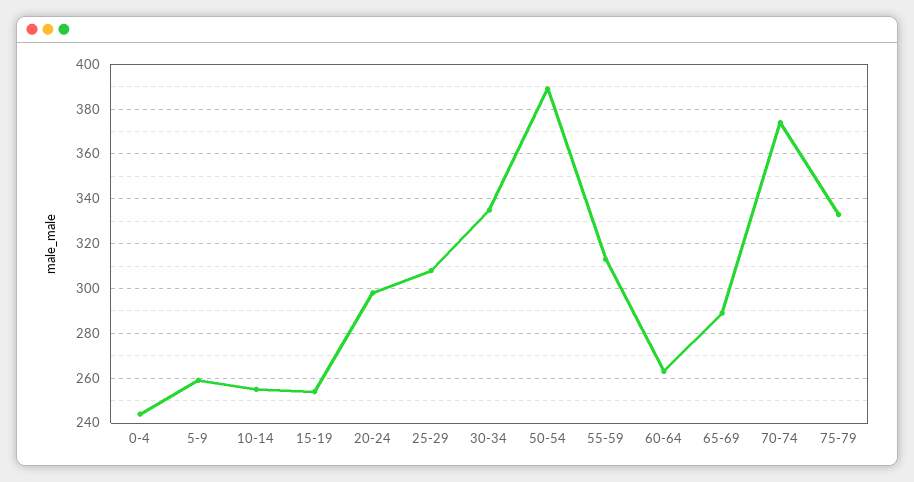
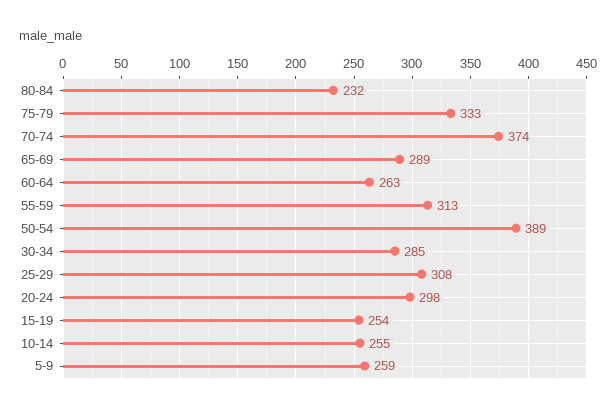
0-4: 245 -> none
30-34: 335 -> 285
80-84: none -> 232

